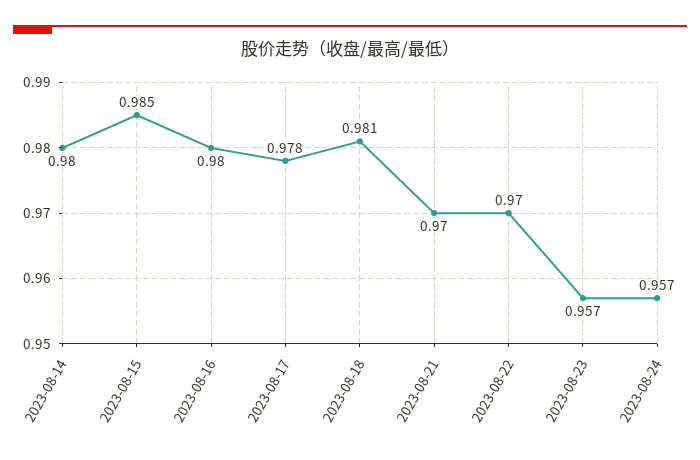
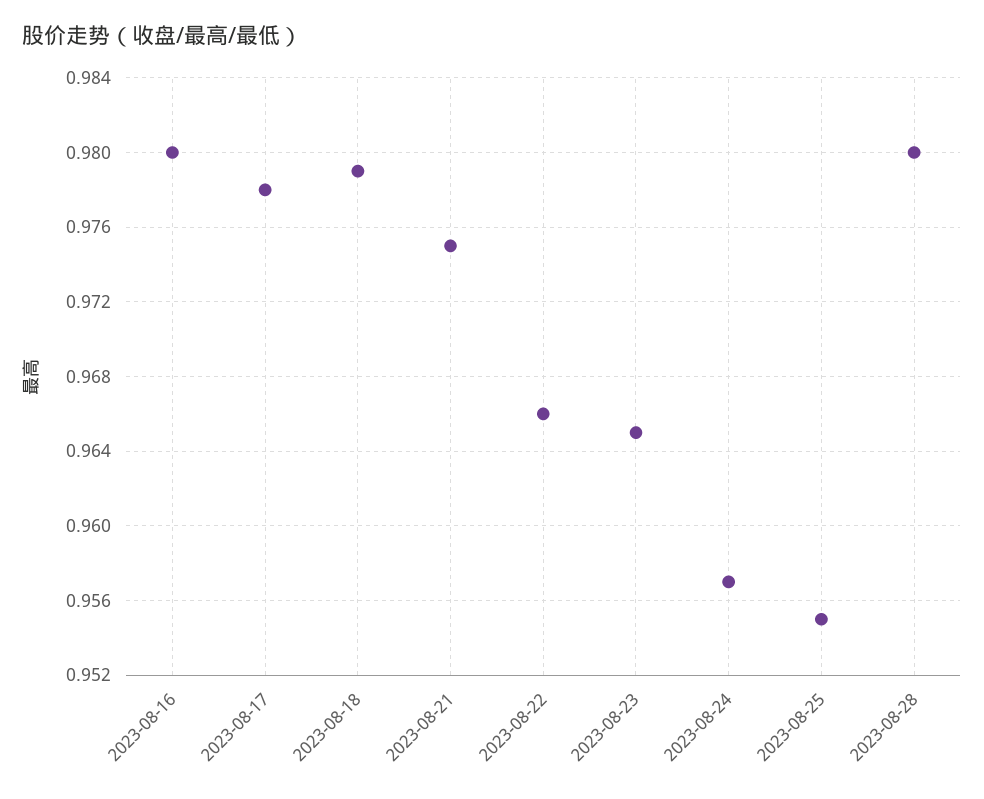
2023-08-14: 0.98 -> none
2023-08-15: 0.985 -> none
2023-08-18: 0.981 -> 0.979
2023-08-21: 0.97 -> 0.975
2023-08-22: 0.97 -> 0.966
2023-08-23: 0.957 -> 0.965
2023-08-25: none -> 0.955
2023-08-28: none -> 0.98

